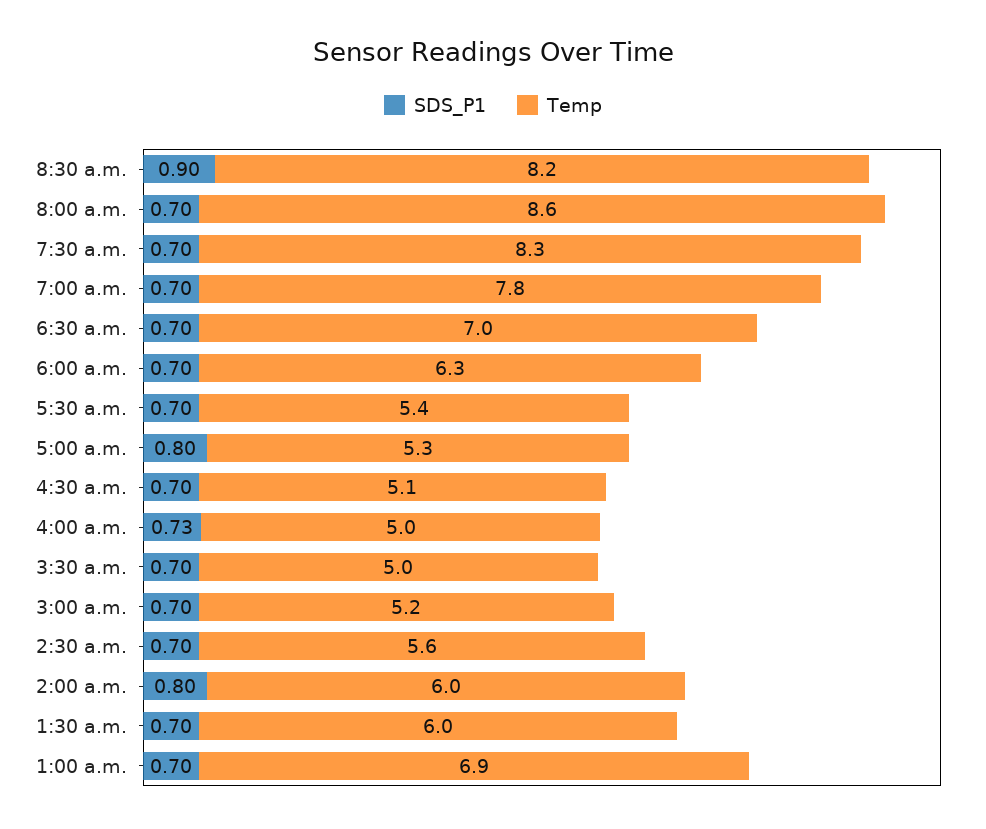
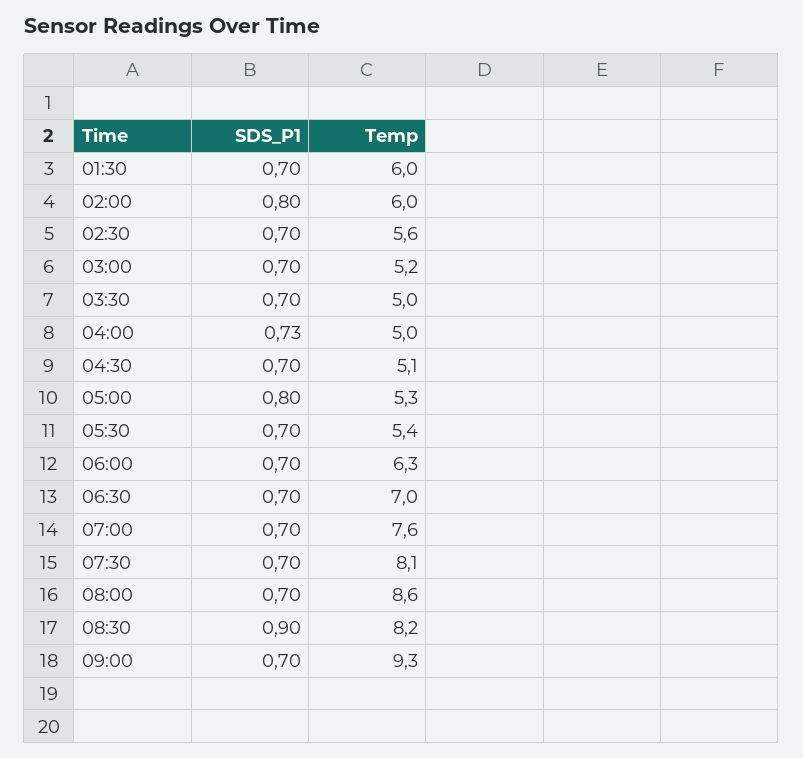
Temp, 7:30 a.m.: 8.3 -> 8.1
Temp, 7:00 a.m.: 7.8 -> 7.6
SDS_P1, 1:00 a.m.: 0.7 -> none
Temp, 1:00 a.m.: 6.9 -> none
SDS_P1, 09:00: none -> 0.7
Temp, 09:00: none -> 9.3

